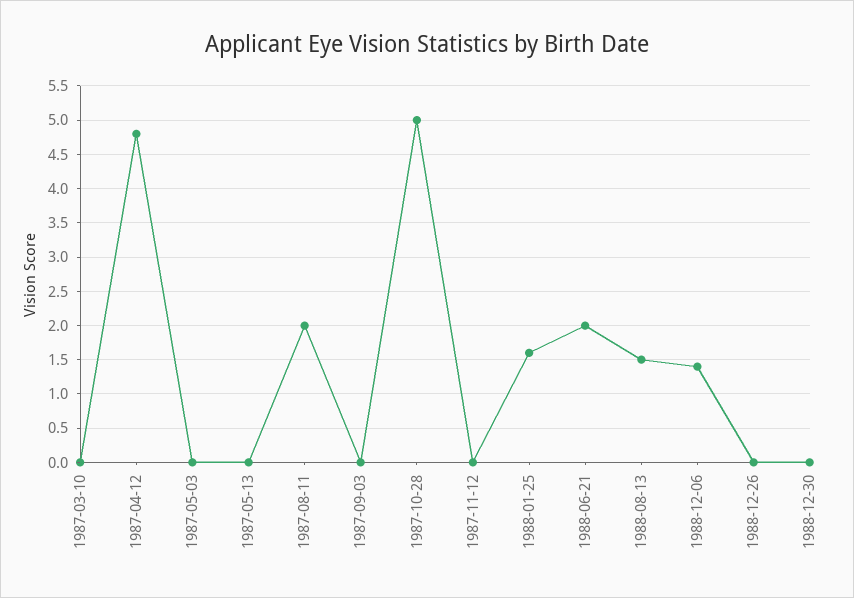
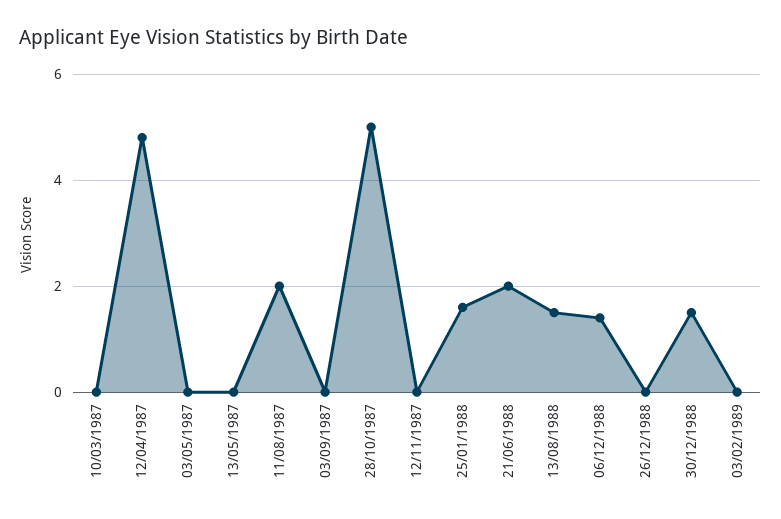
1988-12-30: 0 -> 1.5
03/02/1989: none -> 0

